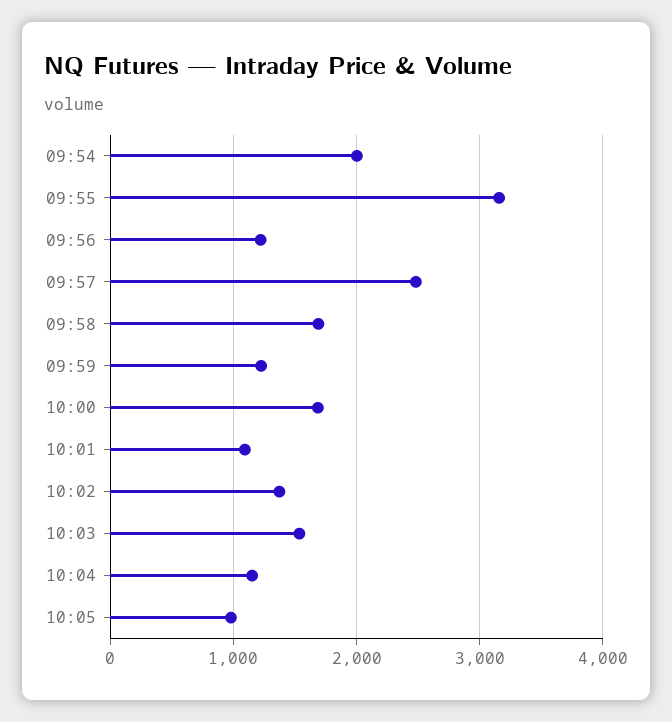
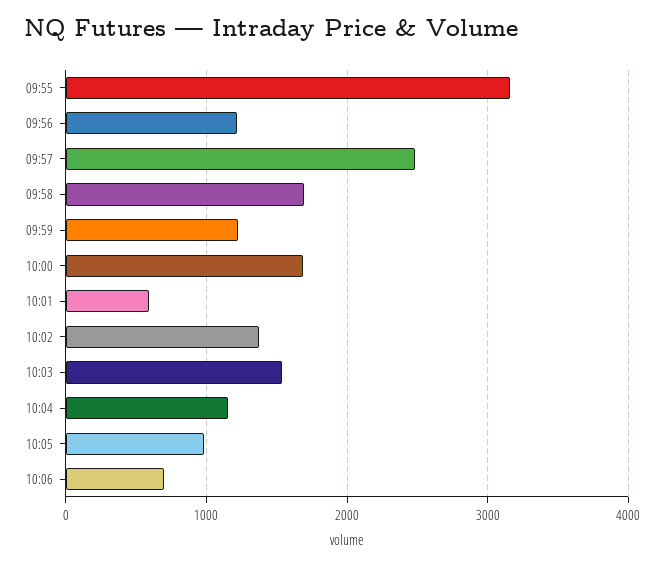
09:54: 2000 -> none
10:01: 1100 -> 600
10:06: none -> 700

